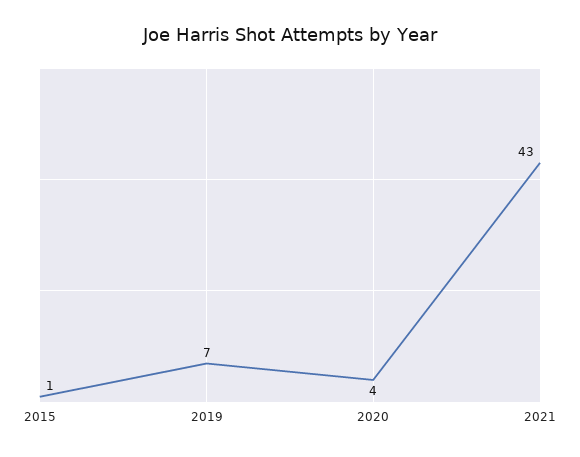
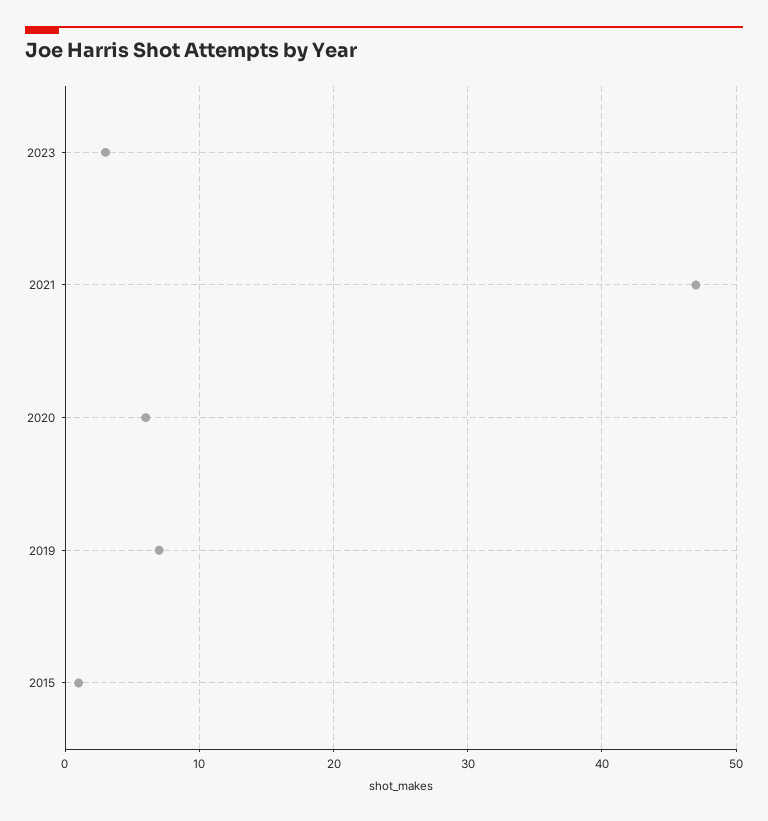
2020: 4 -> 6
2021: 43 -> 47
2023: none -> 3

